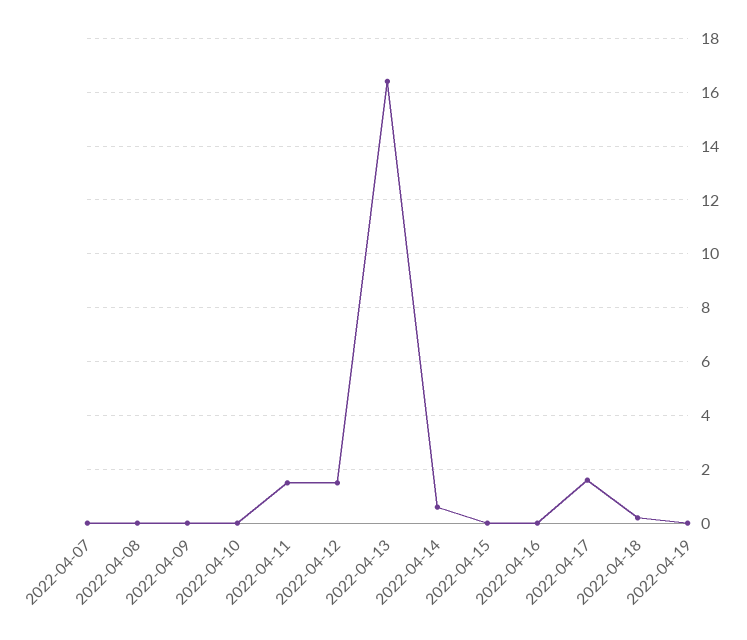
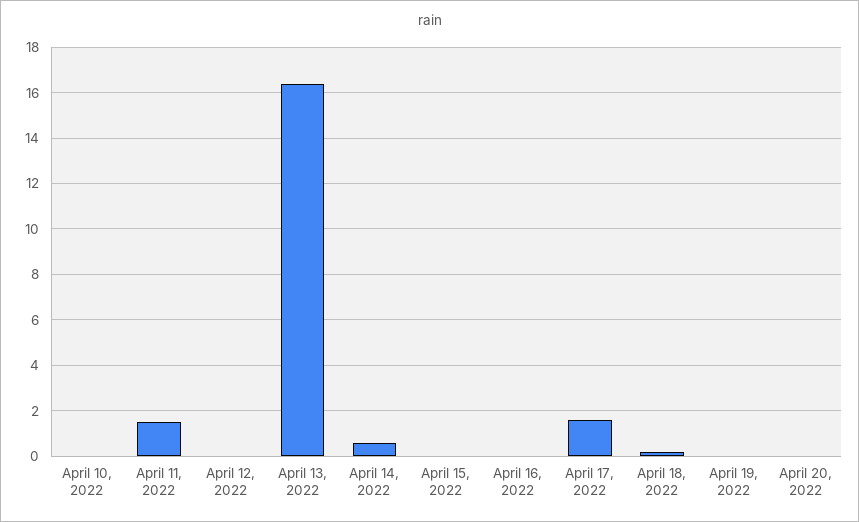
2022-04-07: 0 -> none
2022-04-08: 0 -> none
2022-04-09: 0 -> none
2022-04-12: 1.5 -> 0
April 20, 2022: none -> 0

